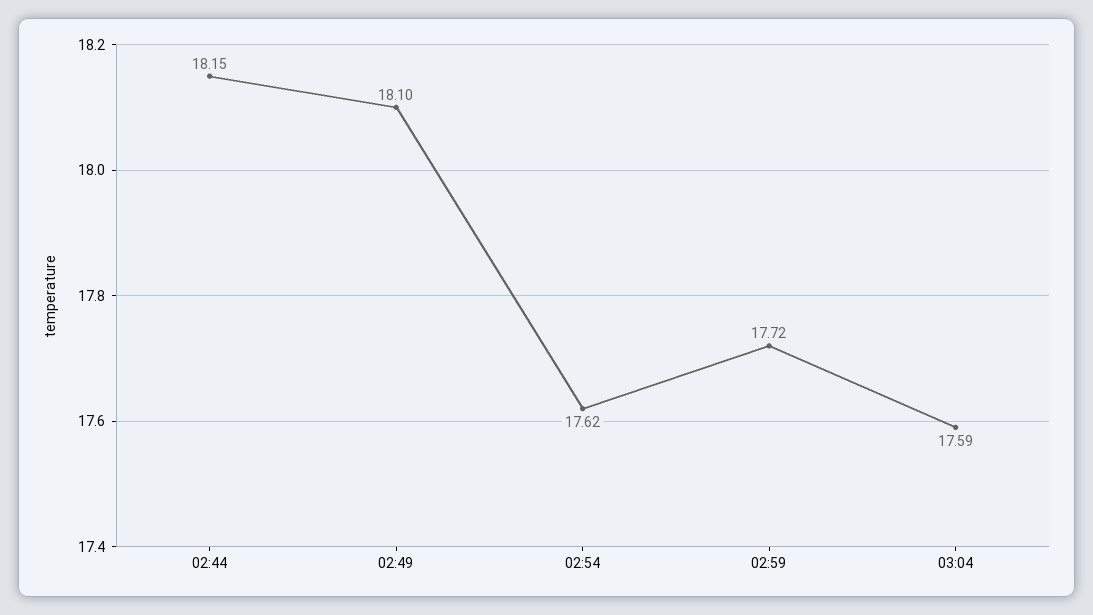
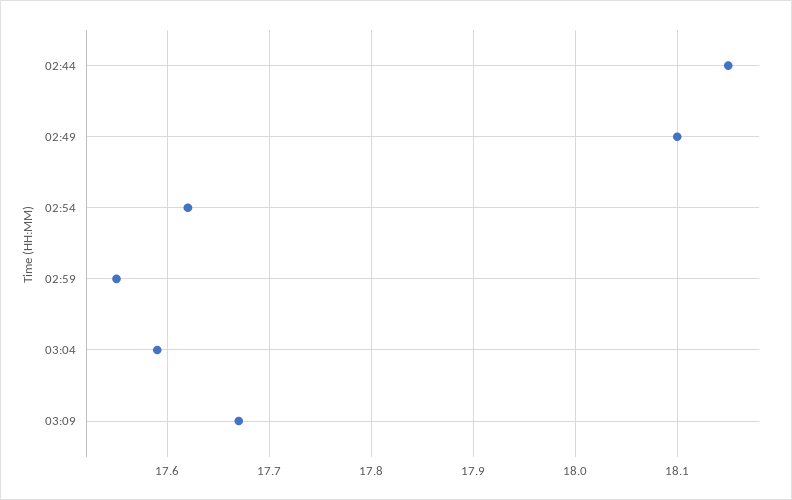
02:59: 17.72 -> 17.55
03:09: none -> 17.67

